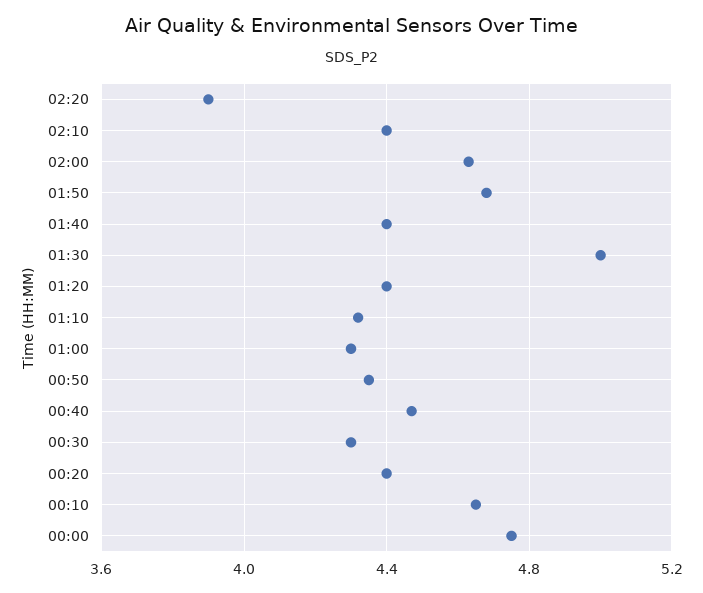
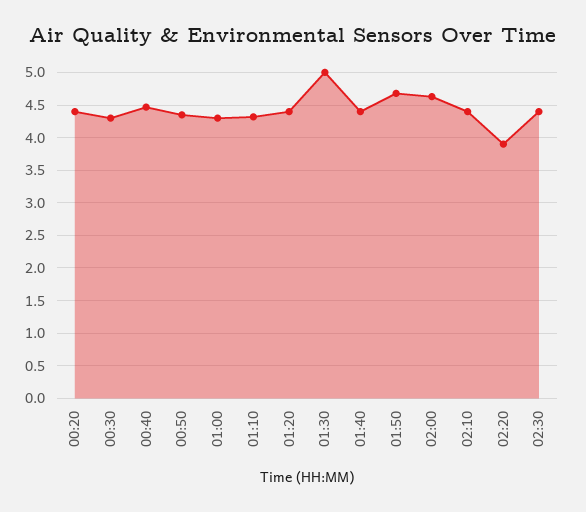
00:10: 4.65 -> none
00:00: 4.75 -> none
02:30: none -> 4.4

